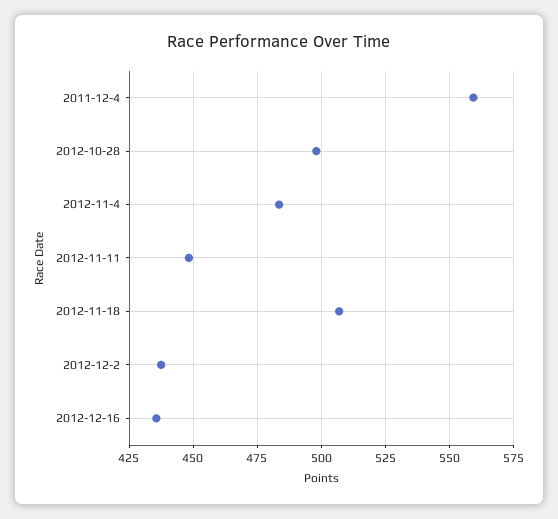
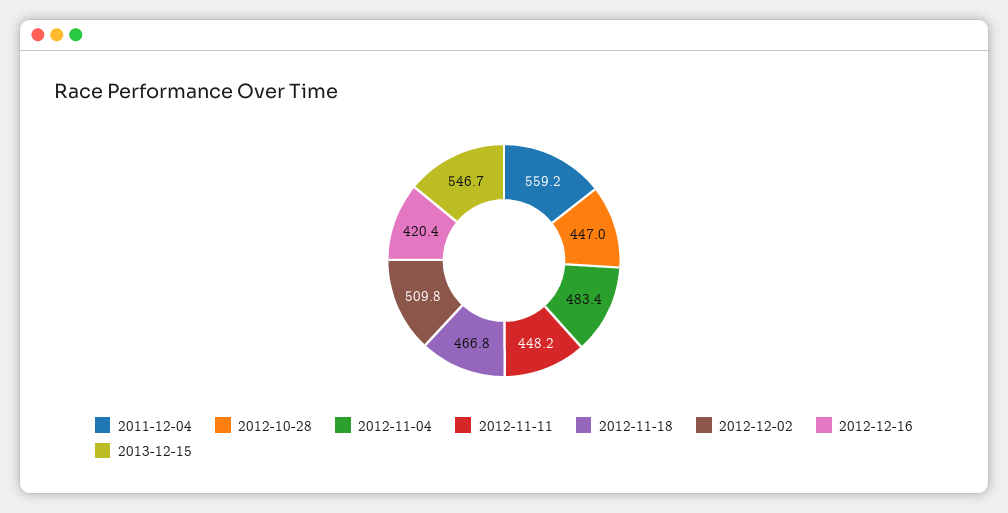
2012-10-28: 497.5 -> 447
2012-11-18: 507.5 -> 466.8
2012-12-2: 437.5 -> 509.8
2012-12-16: 435 -> 420.4
2013-12-15: none -> 546.7

